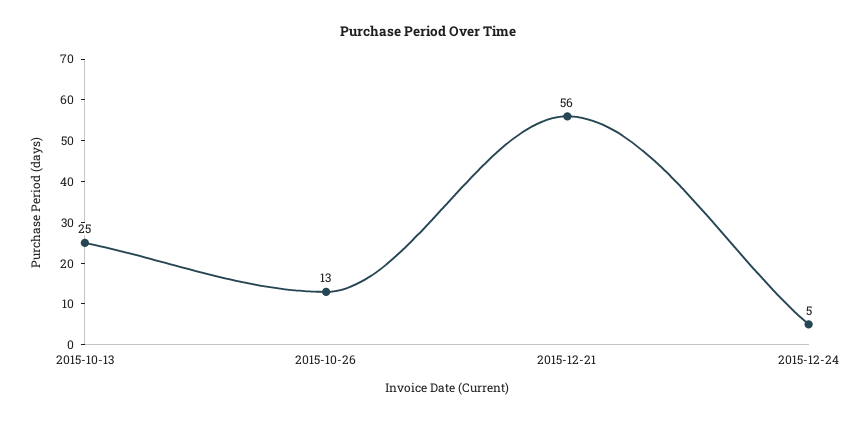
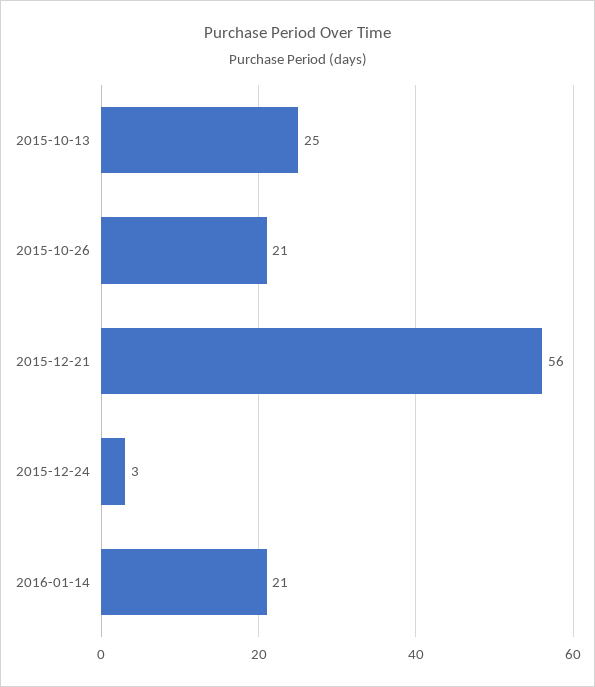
2015-10-26: 13 -> 21
2015-12-24: 5 -> 3
2016-01-14: none -> 21

